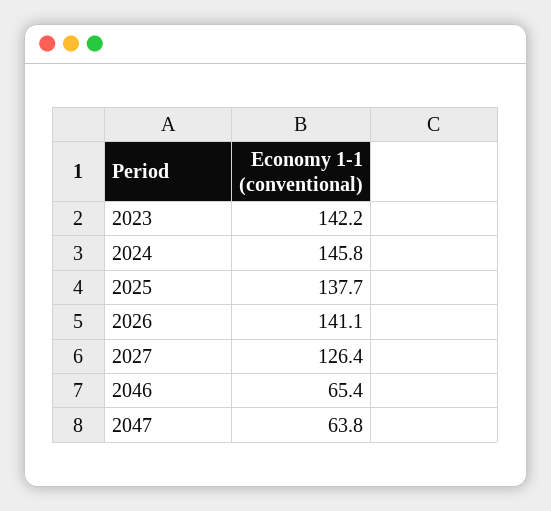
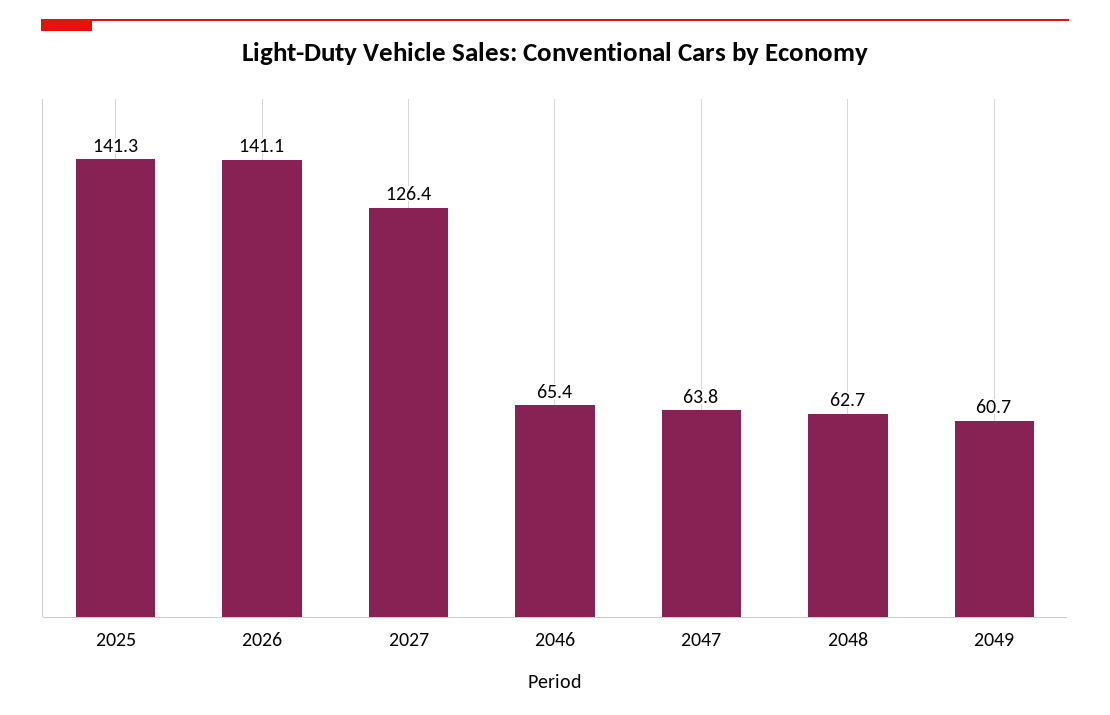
2023: 142.2 -> none
2024: 145.8 -> none
2025: 137.7 -> 141.3
2048: none -> 62.7
2049: none -> 60.7

